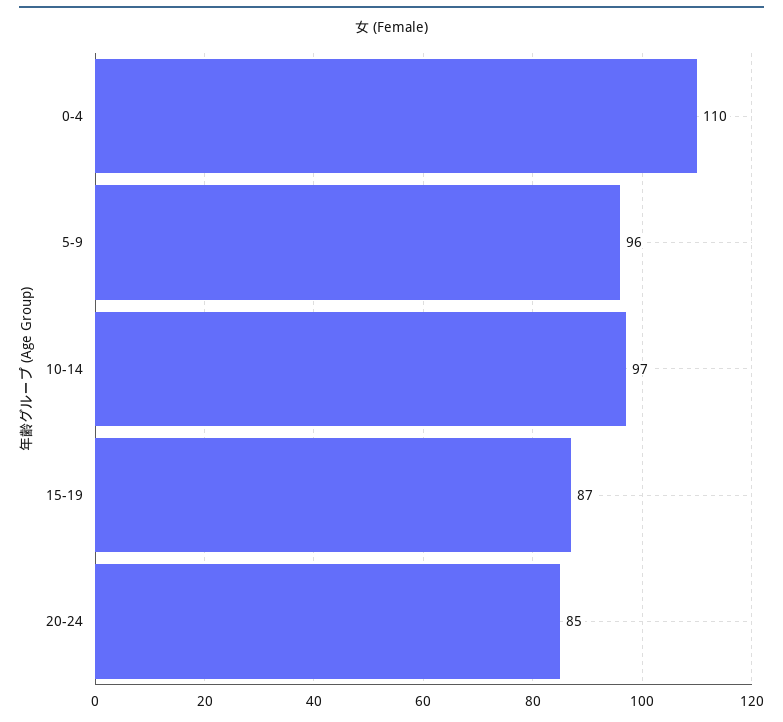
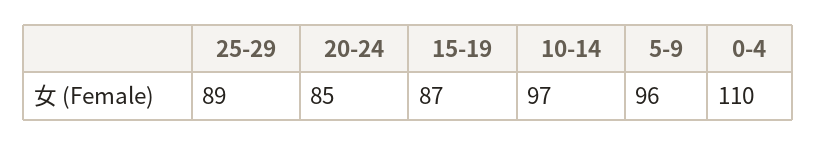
25-29: none -> 89

